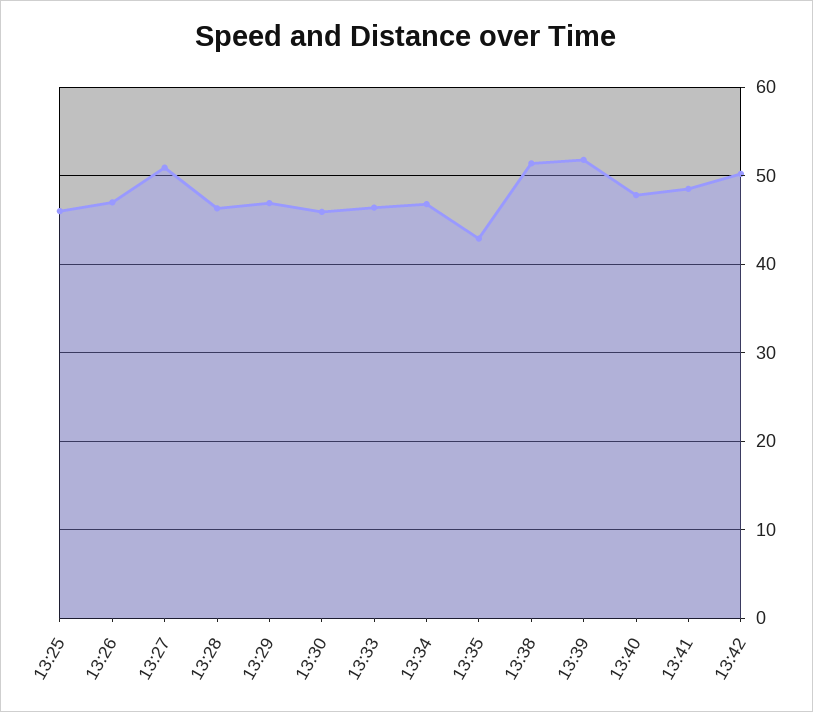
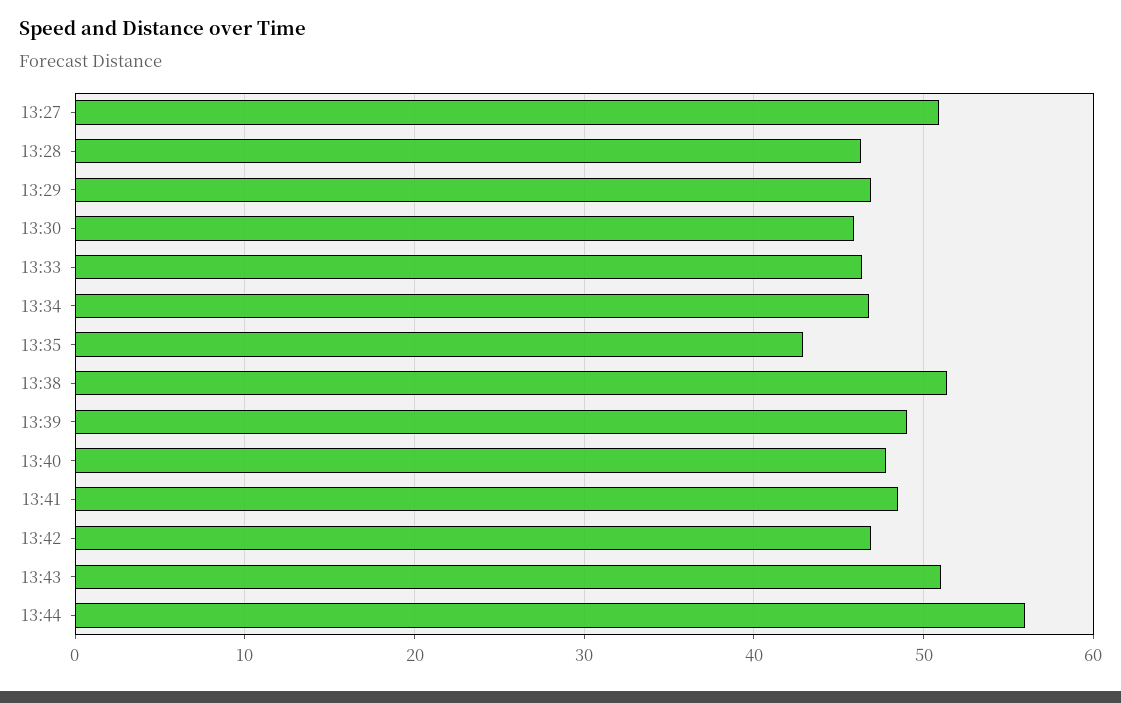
13:25: 46 -> none
13:26: 47 -> none
13:39: 52 -> 49
13:42: 50 -> 47
13:43: none -> 51
13:44: none -> 56

